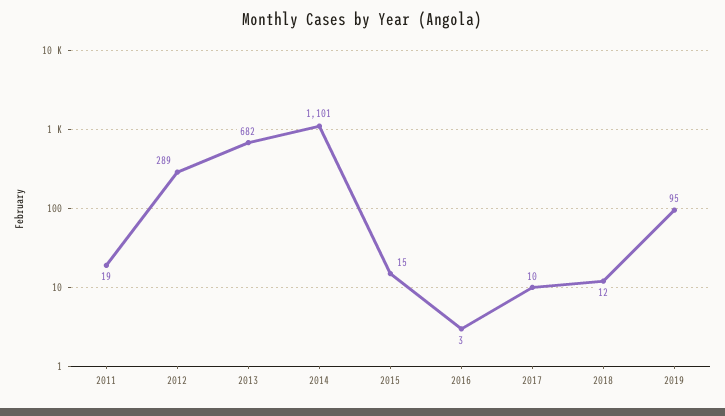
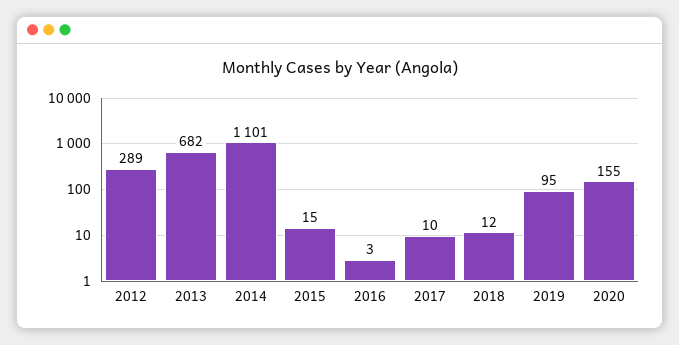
2011: 19 -> none
2020: none -> 155

